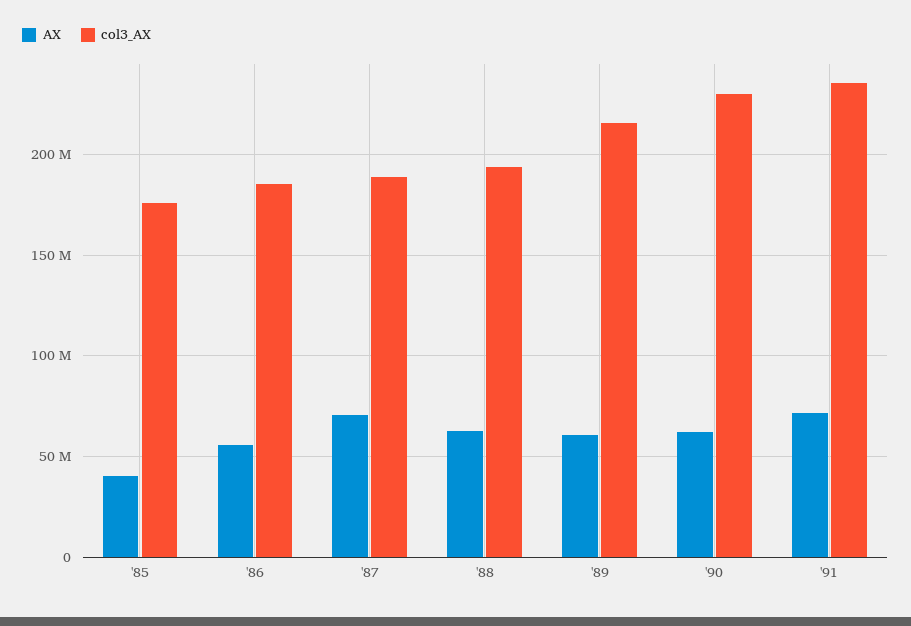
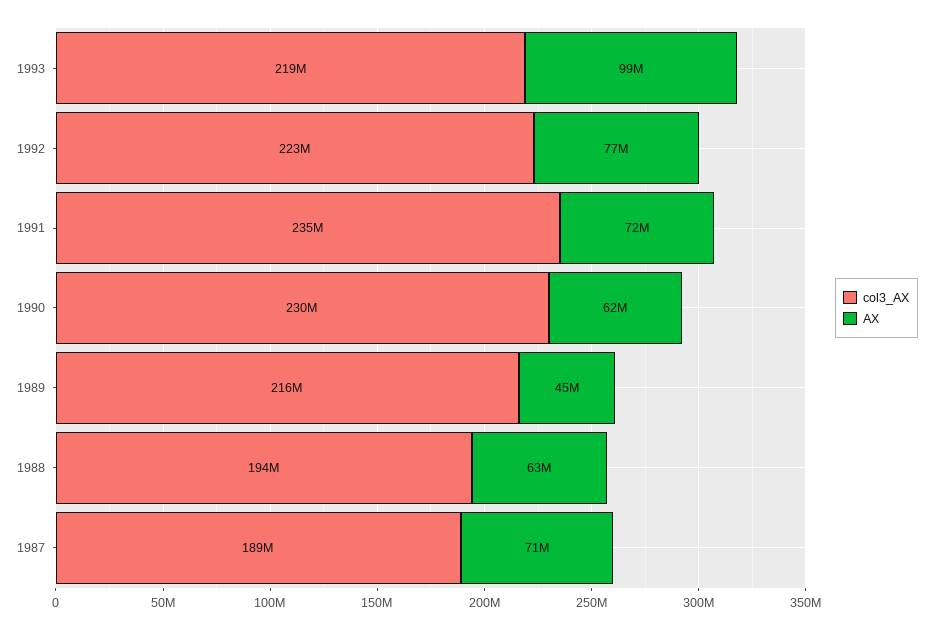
AX, '85: 40000000 -> none
col3_AX, '85: 175000000 -> none
AX, '86: 55000000 -> none
col3_AX, '86: 185000000 -> none
AX, '89: 60000000 -> 45000000
col3_AX, 1993: none -> 219000000
AX, 1993: none -> 99000000
col3_AX, 1992: none -> 223000000
AX, 1992: none -> 77000000

